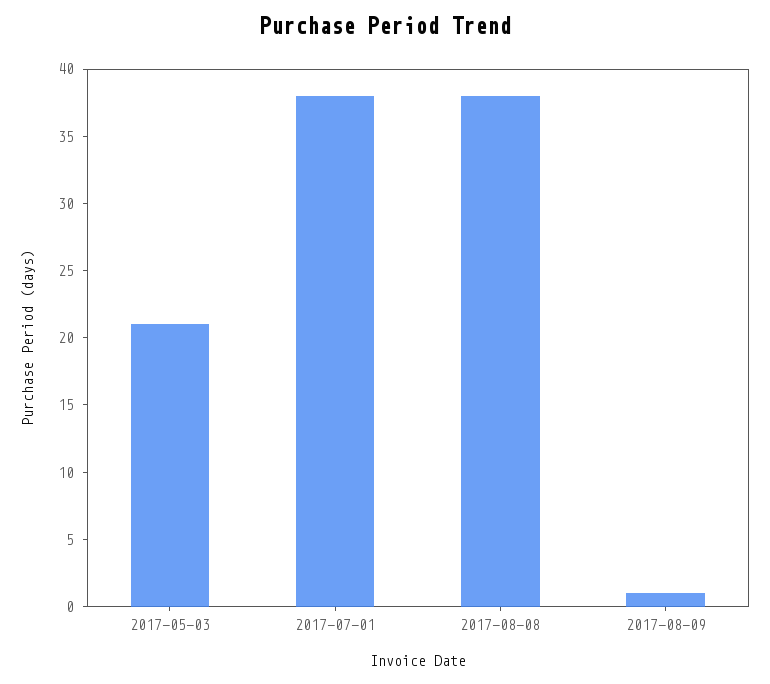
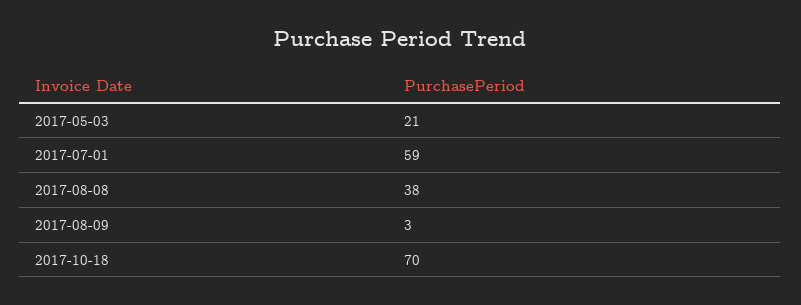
2017-07-01: 38 -> 59
2017-08-09: 1 -> 3
2017-10-18: none -> 70

